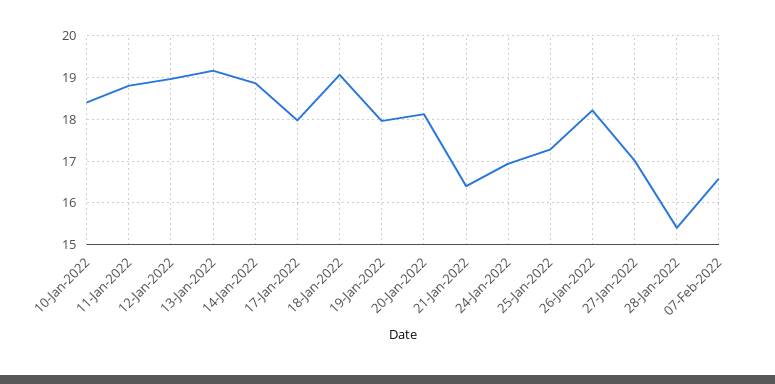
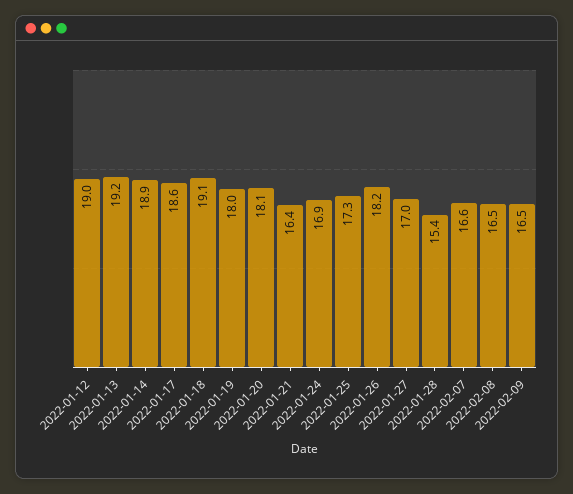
10-Jan-2022: 18.4 -> none
11-Jan-2022: 18.8 -> none
17-Jan-2022: 18 -> 18.6
2022-02-08: none -> 16.5
2022-02-09: none -> 16.5

